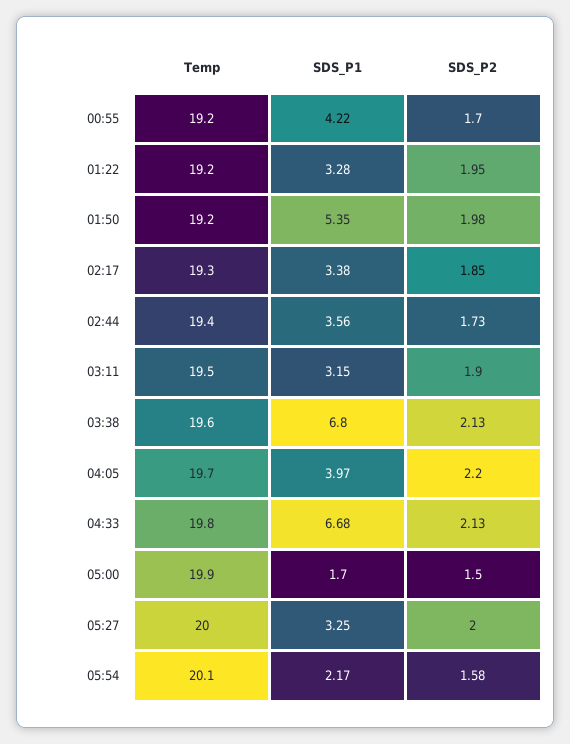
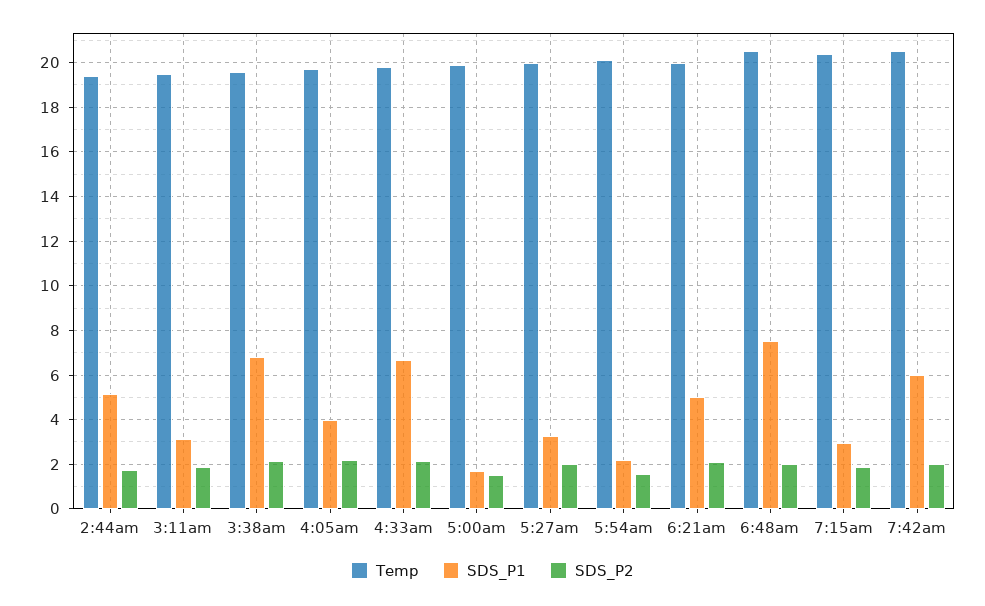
Temp, 00:55: 19.2 -> none
SDS_P1, 00:55: 4.22 -> none
SDS_P2, 00:55: 1.7 -> none
Temp, 01:22: 19.2 -> none
SDS_P1, 01:22: 3.28 -> none
SDS_P2, 01:22: 1.95 -> none
Temp, 01:50: 19.2 -> none
SDS_P1, 01:50: 5.35 -> none
SDS_P2, 01:50: 1.98 -> none
Temp, 02:17: 19.3 -> none
SDS_P1, 02:17: 3.38 -> none
SDS_P2, 02:17: 1.85 -> none
SDS_P1, 02:44: 3.56 -> 5
Temp, 6:21am: none -> 20
SDS_P1, 6:21am: none -> 5
SDS_P2, 6:21am: none -> 2
Temp, 6:48am: none -> 20.5
SDS_P1, 6:48am: none -> 7.5
SDS_P2, 6:48am: none -> 2
Temp, 7:15am: none -> 20.5
SDS_P1, 7:15am: none -> 3
SDS_P2, 7:15am: none -> 2
Temp, 7:42am: none -> 20.5
SDS_P1, 7:42am: none -> 6
SDS_P2, 7:42am: none -> 2

